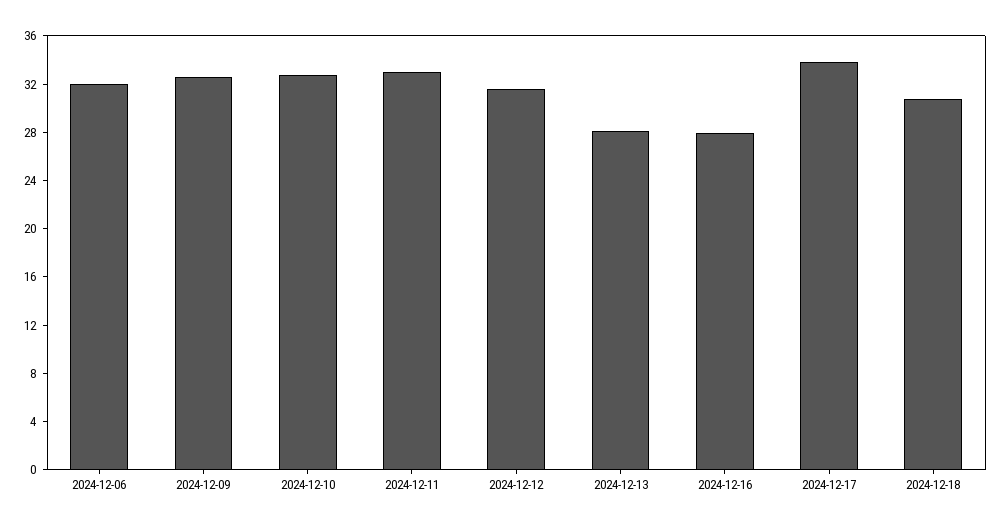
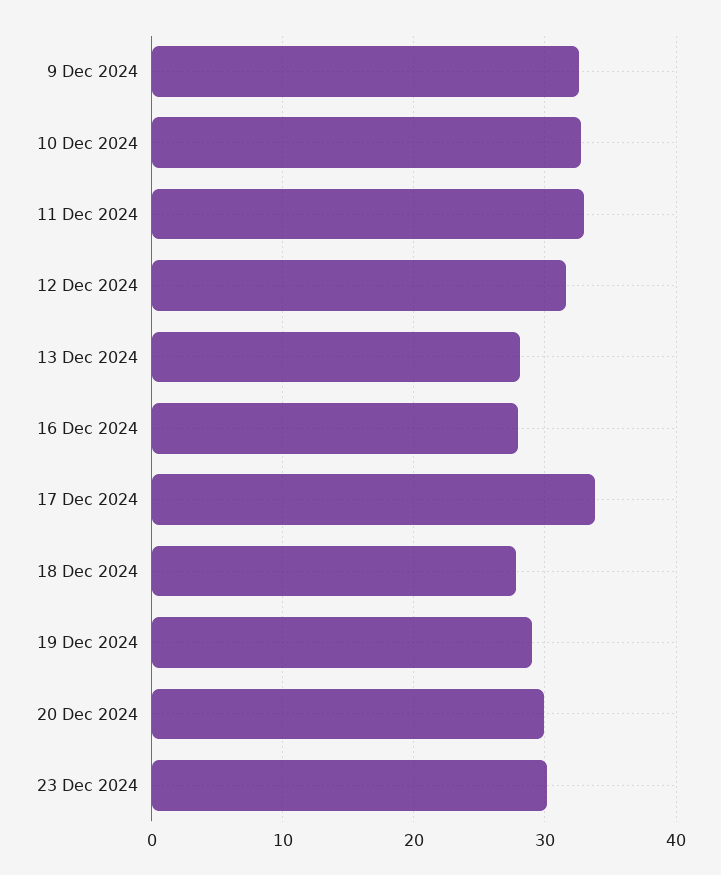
2024-12-06: 32 -> none
2024-12-18: 31 -> 28
19 Dec 2024: none -> 29
20 Dec 2024: none -> 30
23 Dec 2024: none -> 30

